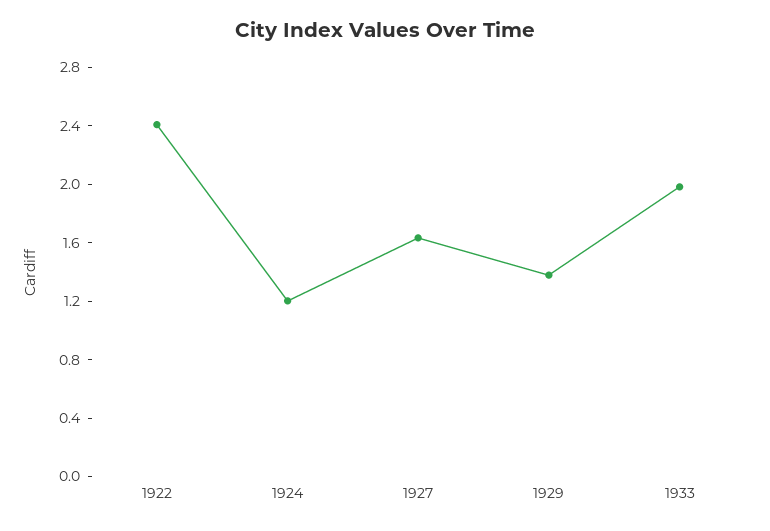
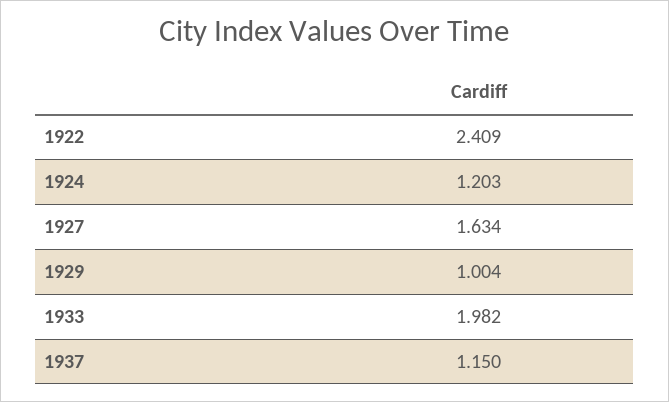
1929: 1.4 -> 1.004
1937: none -> 1.15

